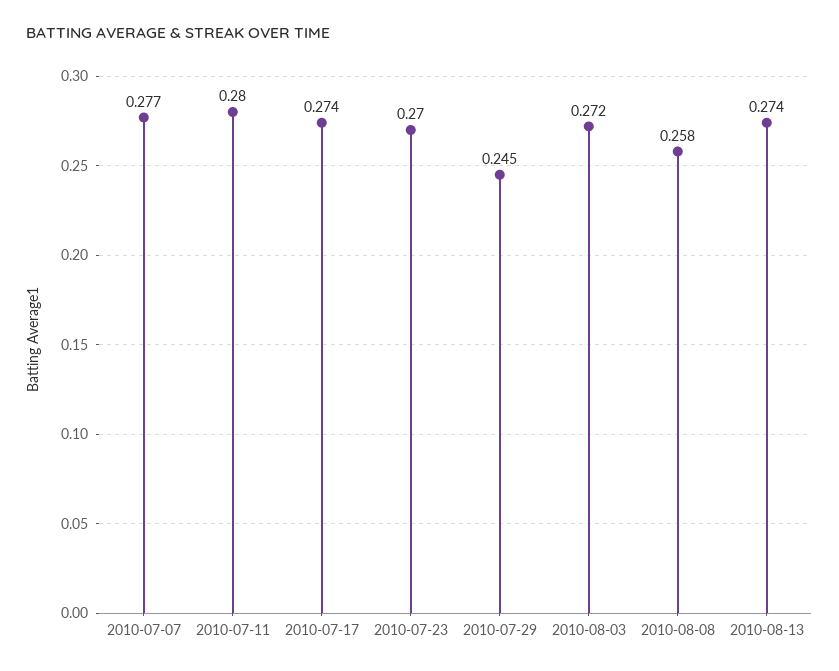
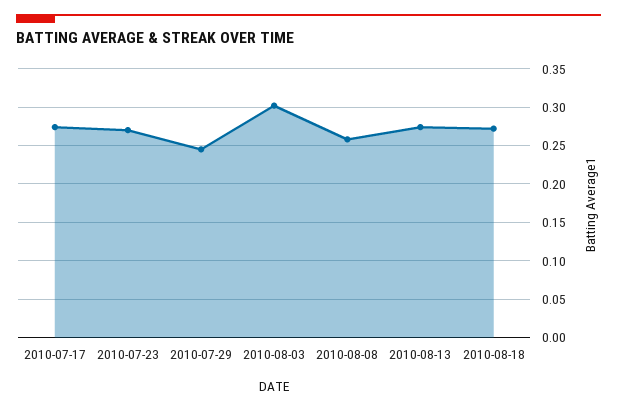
2010-07-07: 0.277 -> none
2010-07-11: 0.28 -> none
2010-08-03: 0.272 -> 0.3
2010-08-18: none -> 0.27

